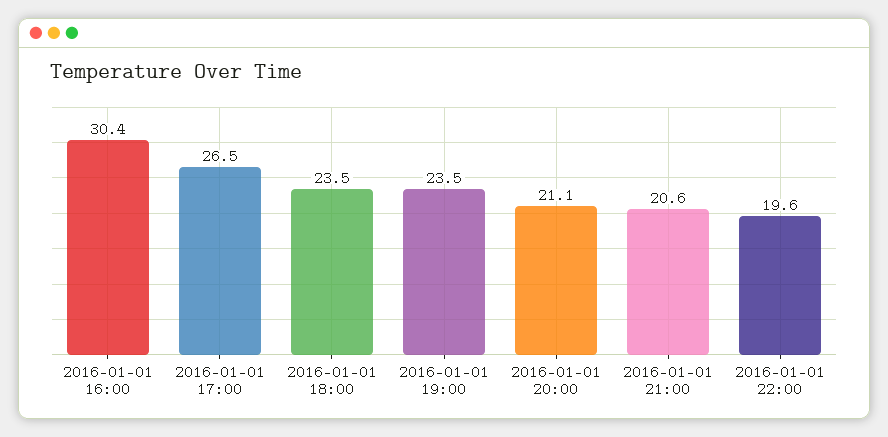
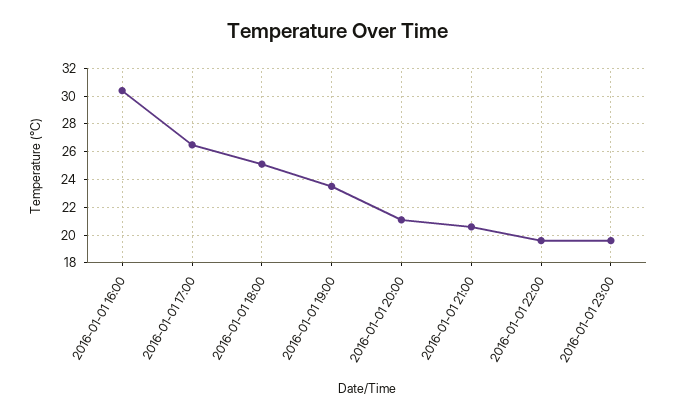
2016-01-01 18:00: 23.5 -> 25
2016-01-01 23:00: none -> 19.5

